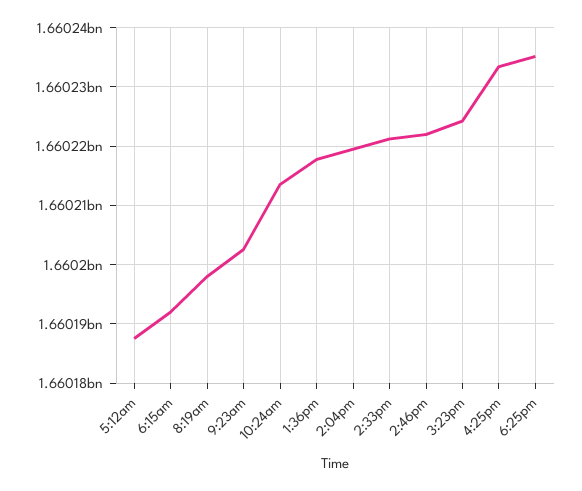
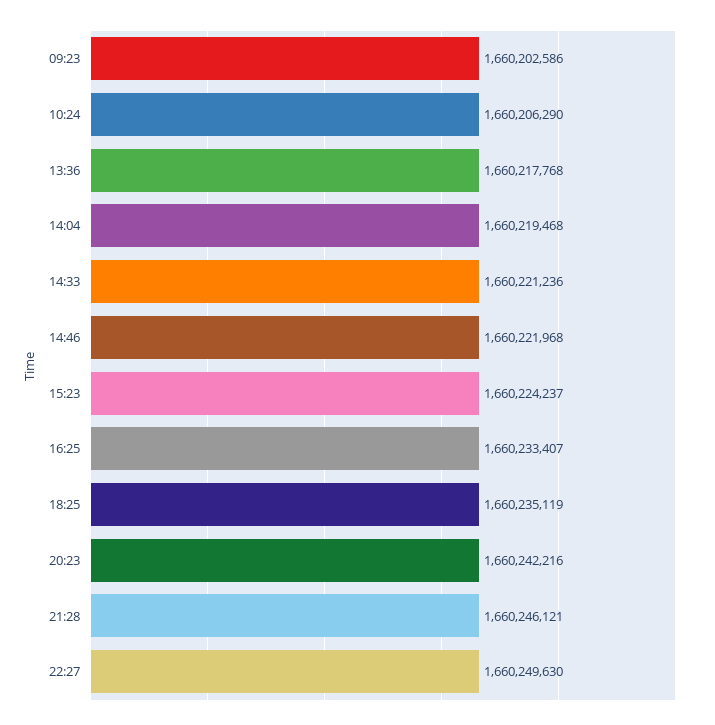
5:12am: 1660188000 -> none
6:15am: 1660192000 -> none
8:19am: 1660198000 -> none
10:24am: 1660214000 -> 1660206290
20:23: none -> 1660242216
21:28: none -> 1660246121
22:27: none -> 1660249630

